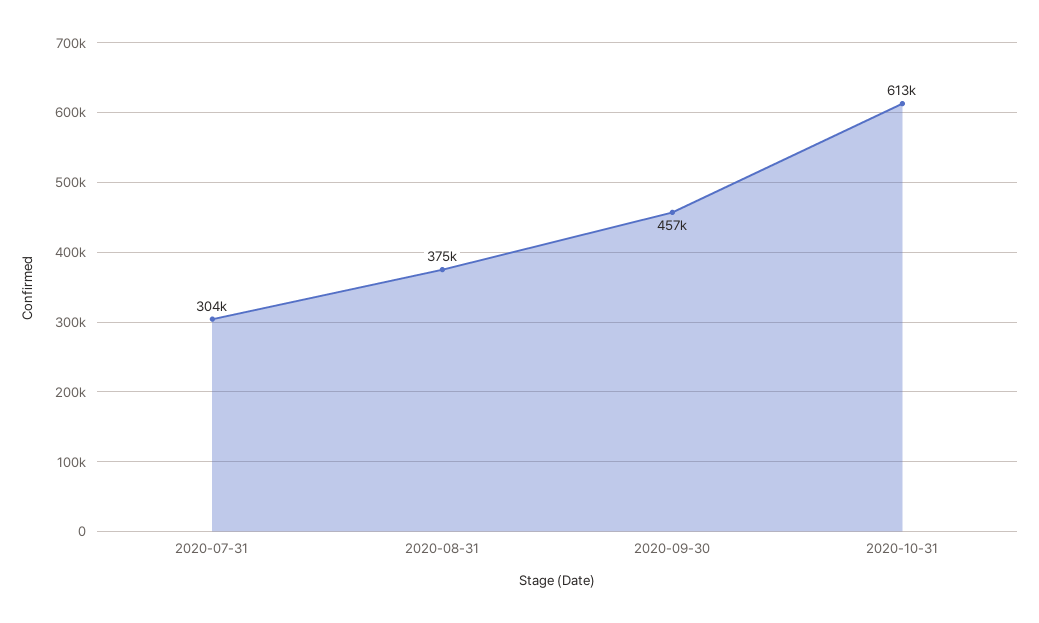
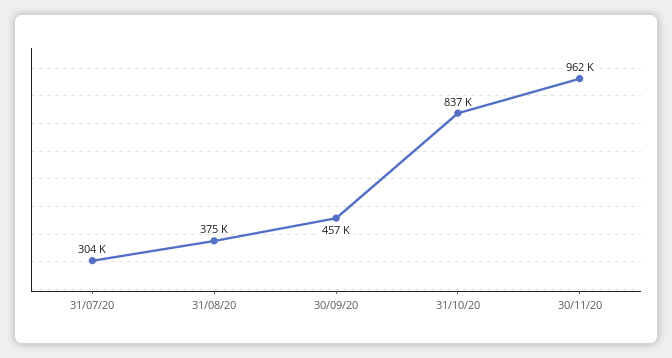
2020-10-31: 613000 -> 837000
30/11/20: none -> 962000

